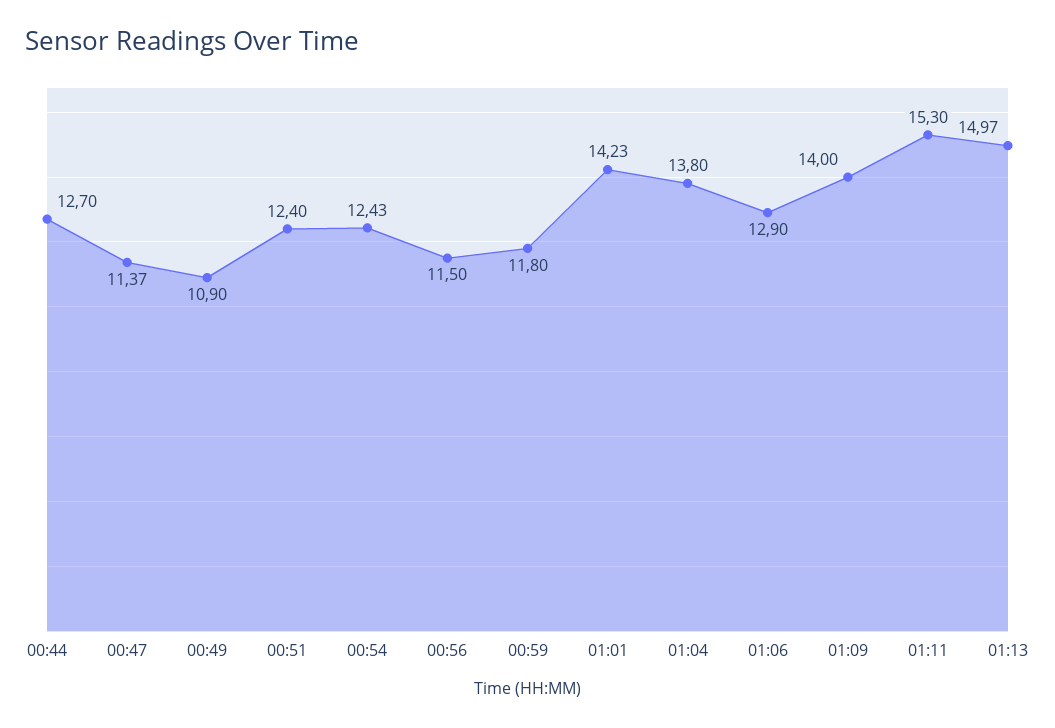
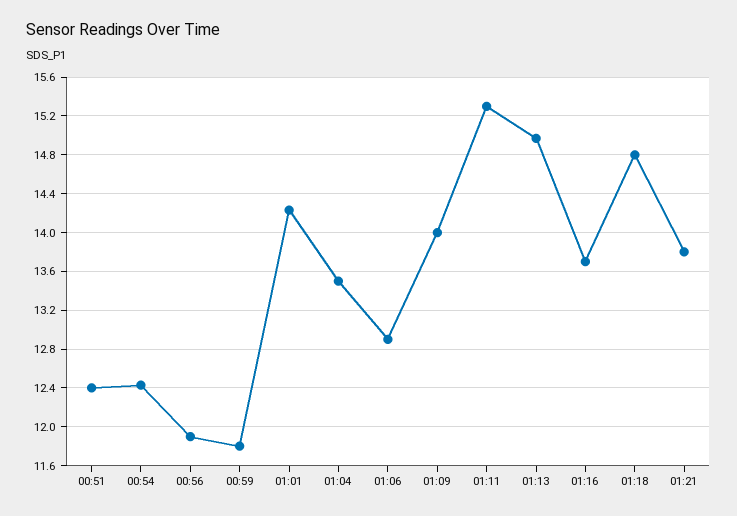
00:44: 12.7 -> none
00:47: 11.37 -> none
00:49: 10.9 -> none
00:56: 11.5 -> 11.9
01:04: 13.8 -> 13.5
01:16: none -> 13.7
01:18: none -> 14.8
01:21: none -> 13.8

